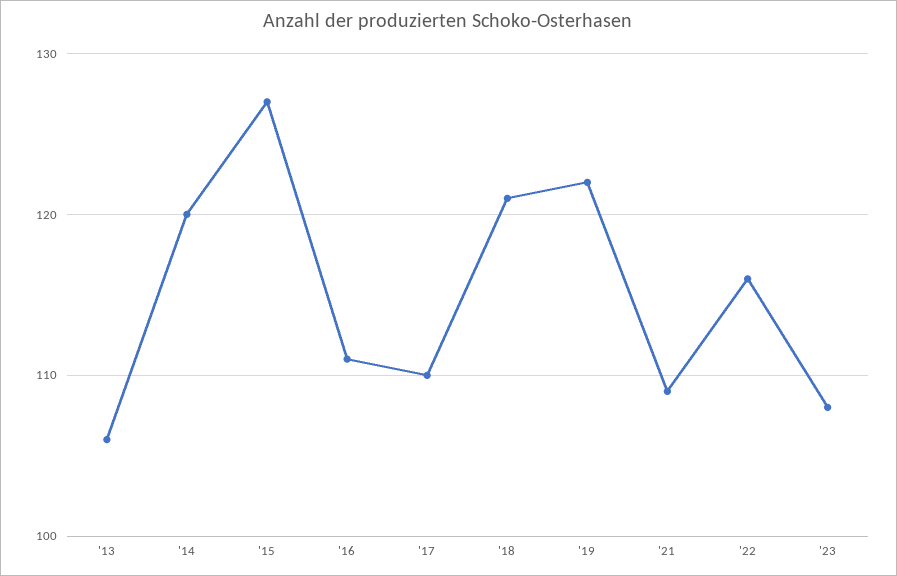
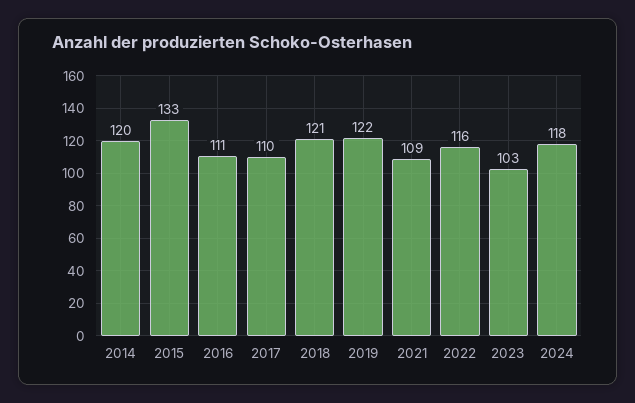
'13: 106 -> none
'15: 127 -> 133
'23: 108 -> 103
2024: none -> 118

